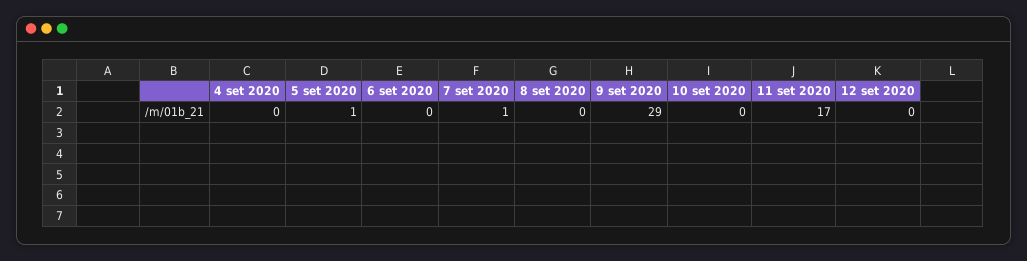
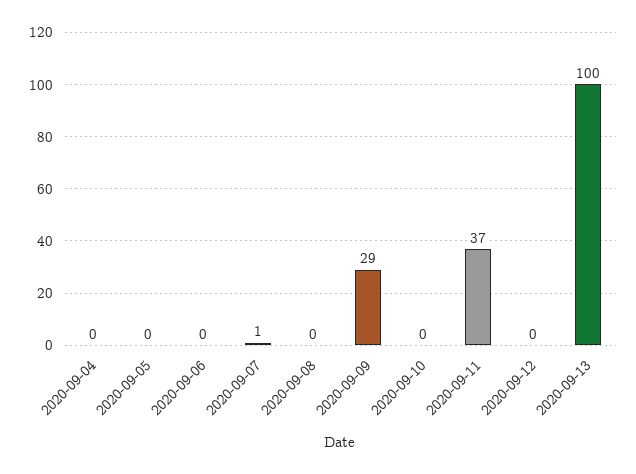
5 set 2020: 1 -> 0
11 set 2020: 17 -> 37
2020-09-13: none -> 100

